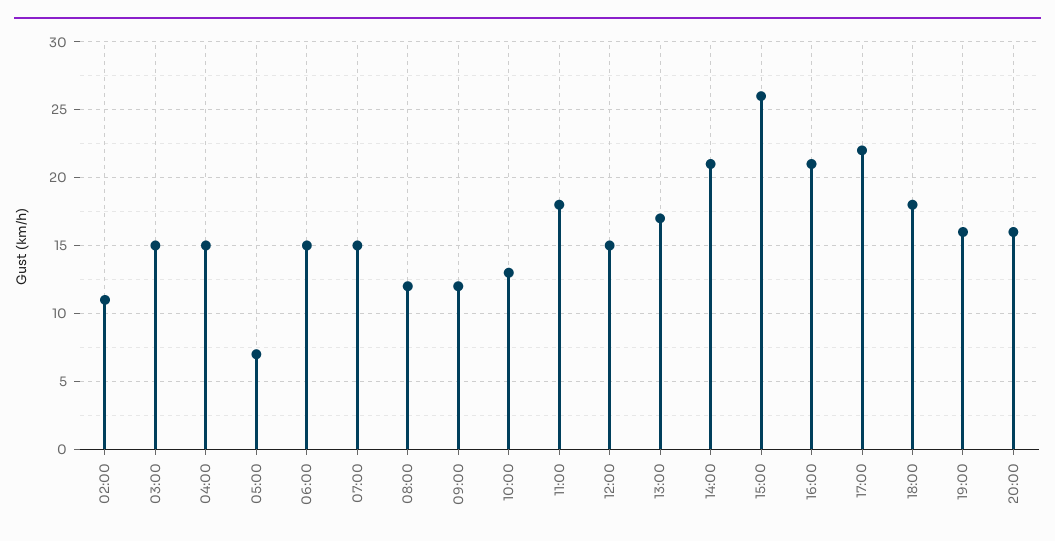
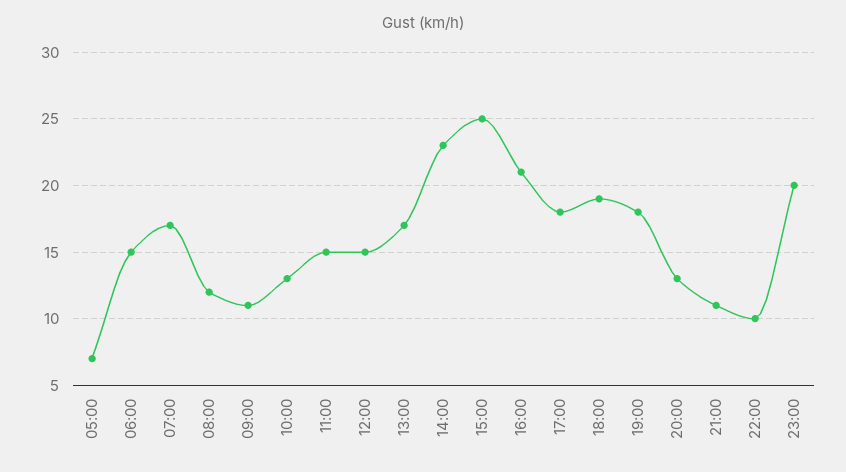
02:00: 11 -> none
03:00: 15 -> none
04:00: 15 -> none
07:00: 15 -> 17
09:00: 12 -> 11
11:00: 18 -> 15
14:00: 21 -> 23
15:00: 26 -> 25
17:00: 22 -> 18
18:00: 18 -> 19
19:00: 16 -> 18
20:00: 16 -> 13
21:00: none -> 11
22:00: none -> 10
23:00: none -> 20

